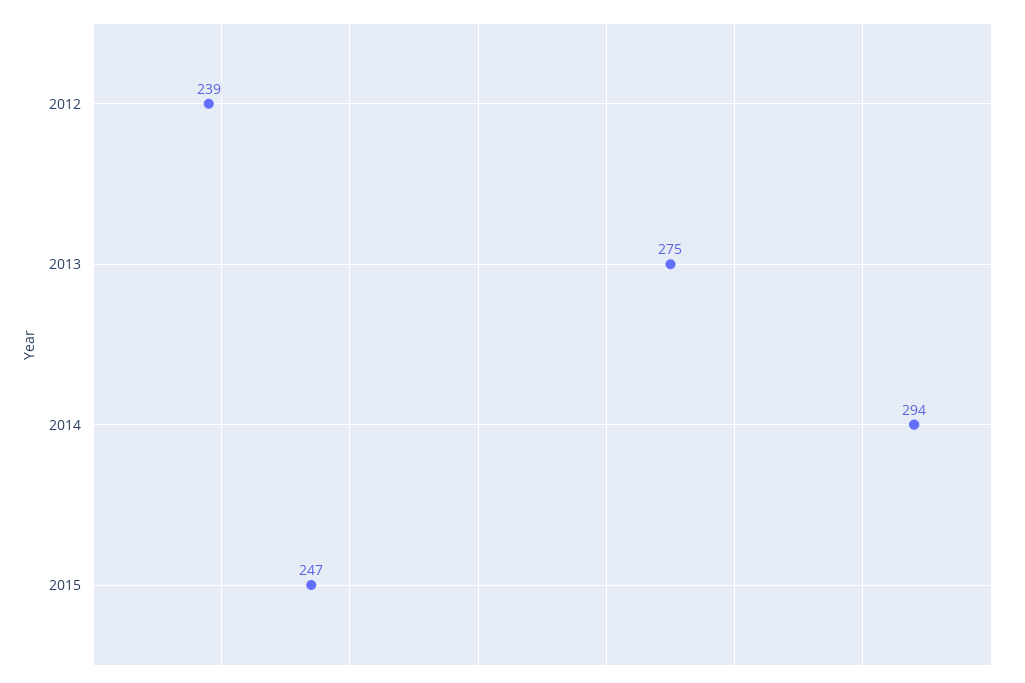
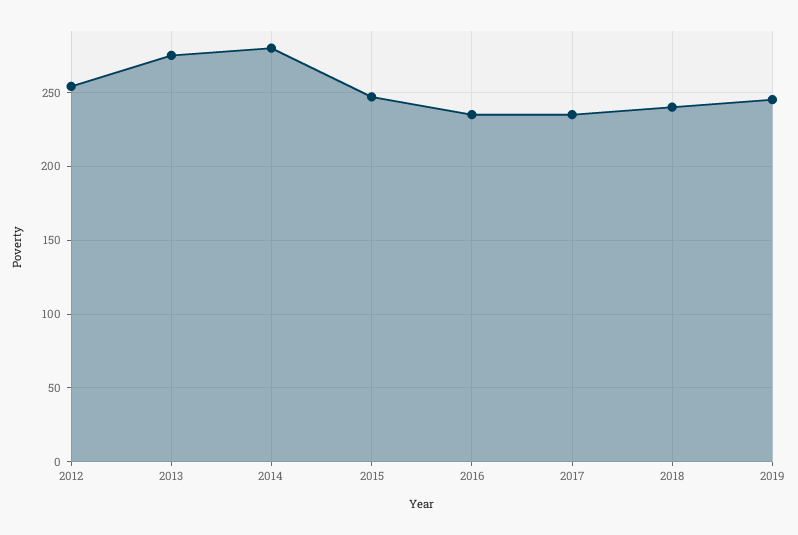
2012: 239 -> 255
2014: 294 -> 280
2016: none -> 235
2017: none -> 235
2018: none -> 240
2019: none -> 245

